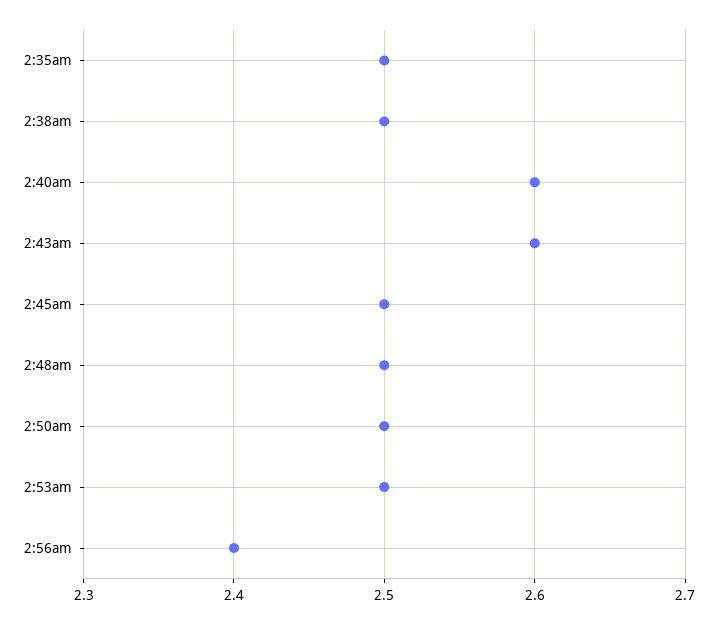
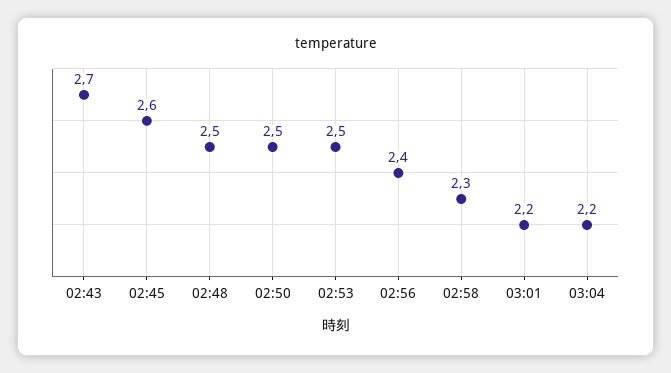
2:35am: 2.5 -> none
2:38am: 2.5 -> none
2:40am: 2.6 -> none
2:43am: 2.6 -> 2.7
2:45am: 2.5 -> 2.6
02:58: none -> 2.3
03:01: none -> 2.2
03:04: none -> 2.2

